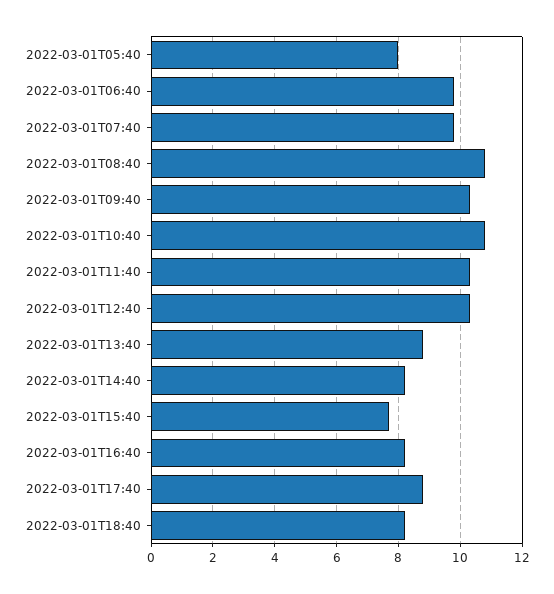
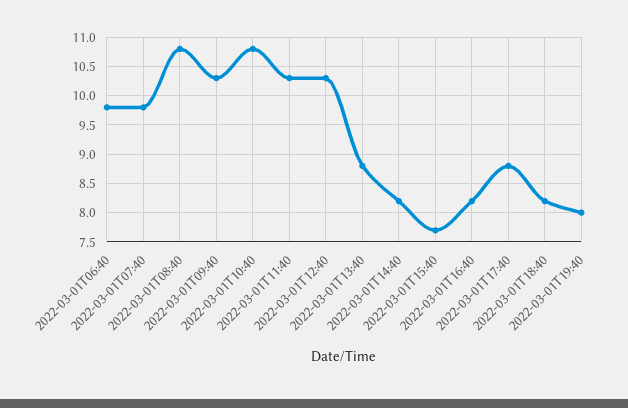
2022-03-01T05:40: 8 -> none
2022-03-01T19:40: none -> 8

